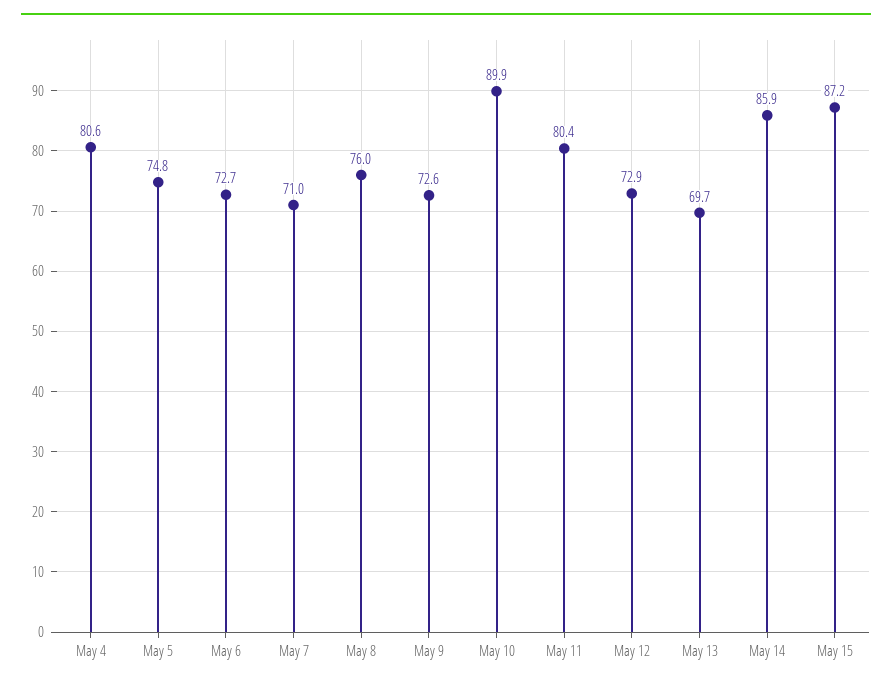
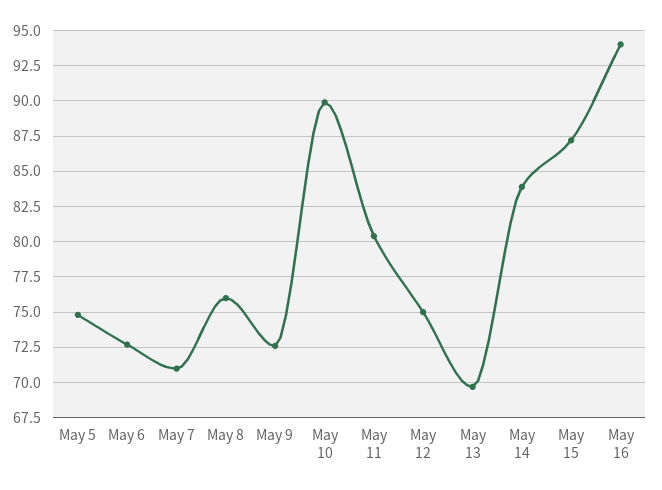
May 4: 80.6 -> none
May 12: 72.9 -> 75
May 14: 85.9 -> 84
May 16: none -> 94

